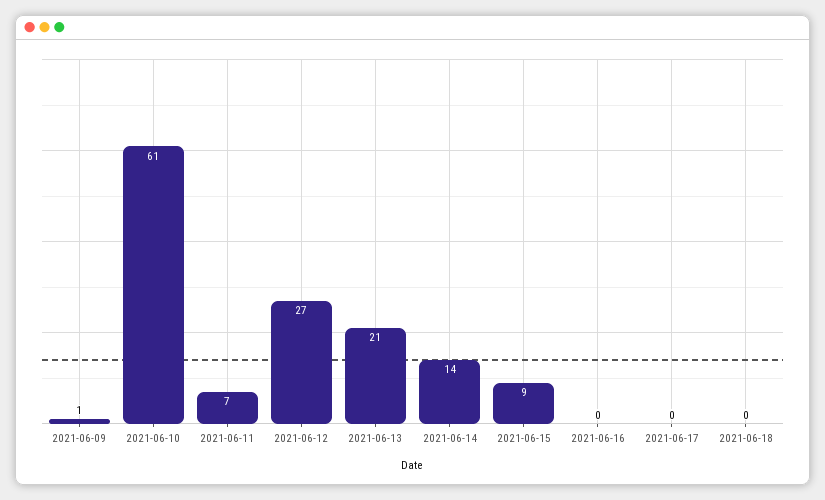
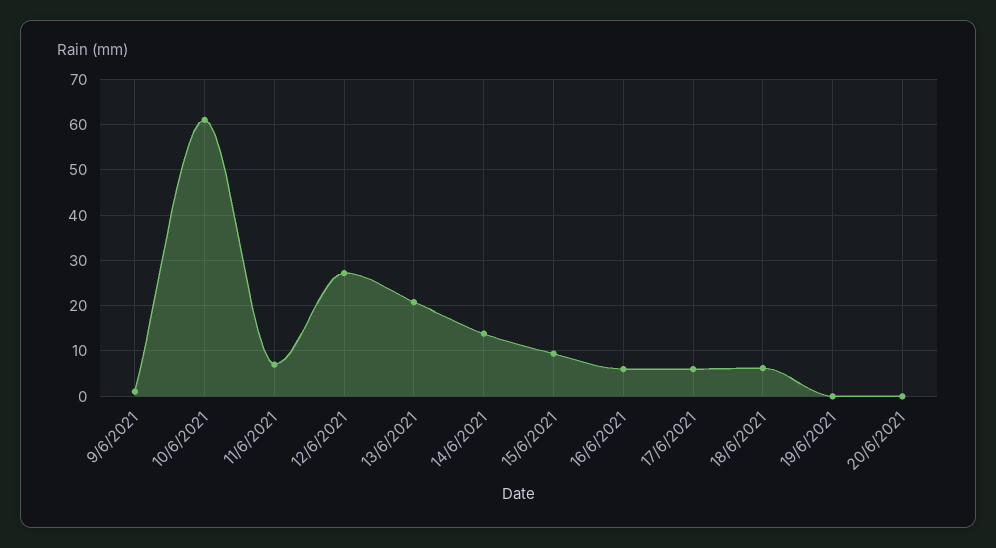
2021-06-16: 0 -> 6
2021-06-17: 0 -> 6
2021-06-18: 0 -> 6
19/6/2021: none -> 0
20/6/2021: none -> 0

